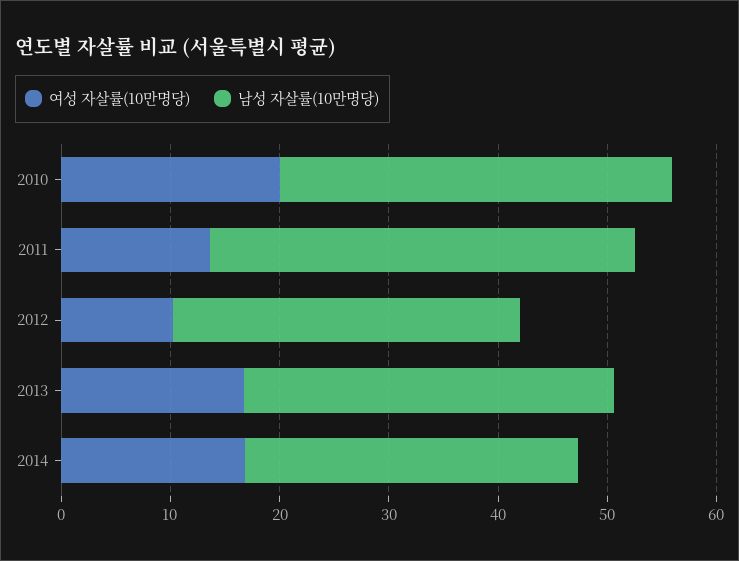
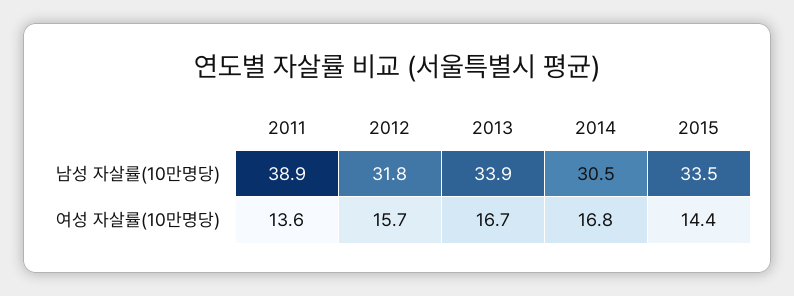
여성 자살률(10만명당), 2010: 20 -> none
남성 자살률(10만명당), 2010: 36 -> none
여성 자살률(10만명당), 2012: 10 -> 15.7
남성 자살률(10만명당), 2015: none -> 33.5
여성 자살률(10만명당), 2015: none -> 14.4

